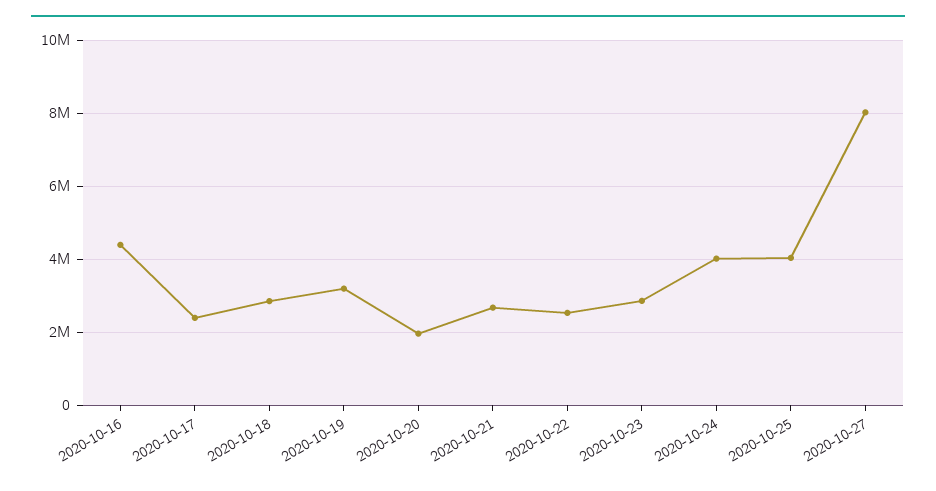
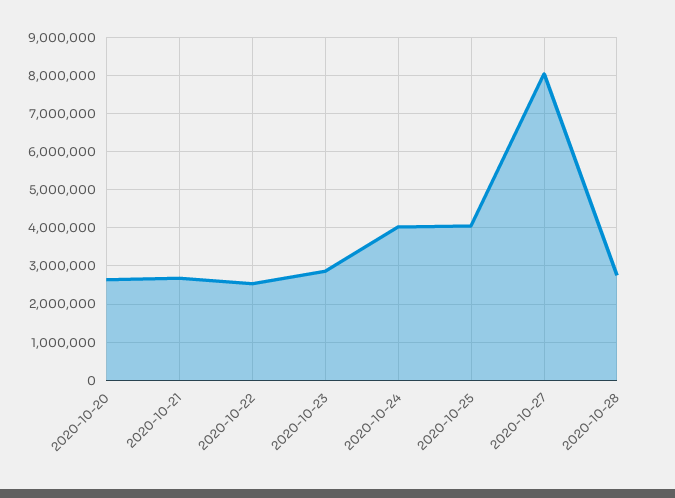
2020-10-16: 4400000 -> none
2020-10-17: 2400000 -> none
2020-10-18: 2800000 -> none
2020-10-19: 3200000 -> none
2020-10-20: 2000000 -> 2600000
2020-10-28: none -> 2800000

